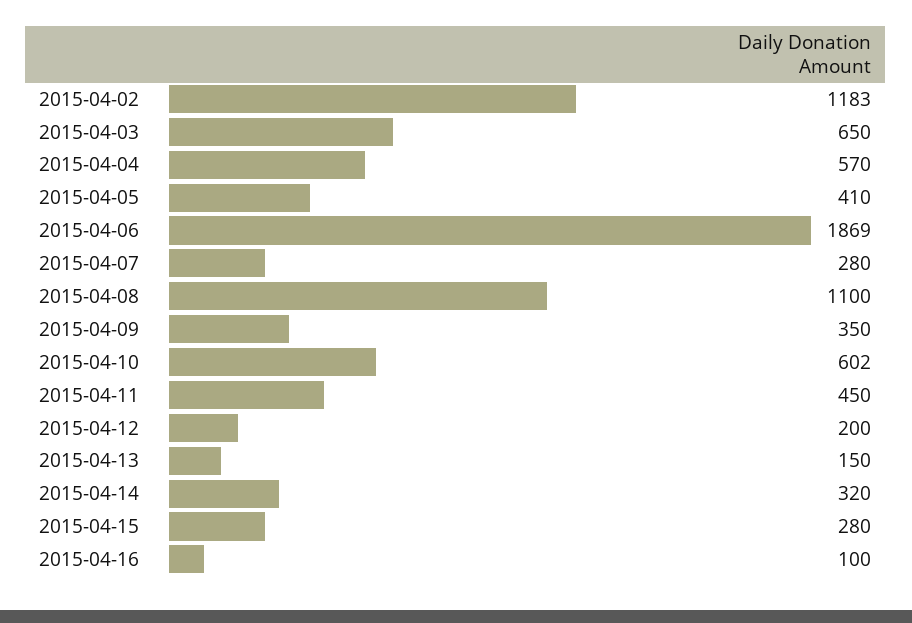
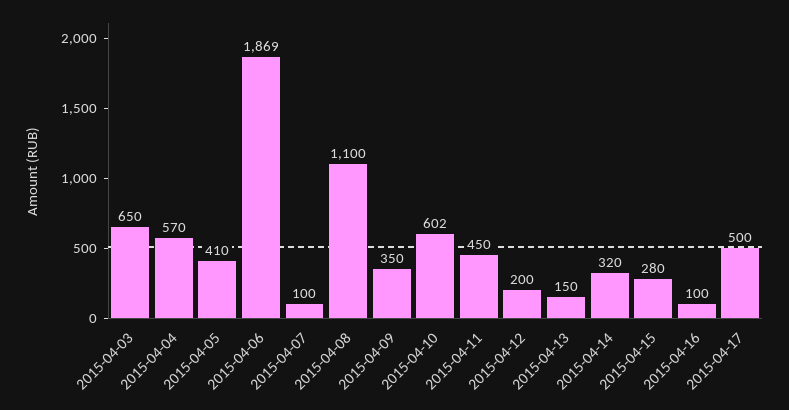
2015-04-02: 1183 -> none
2015-04-07: 280 -> 100
2015-04-17: none -> 500

